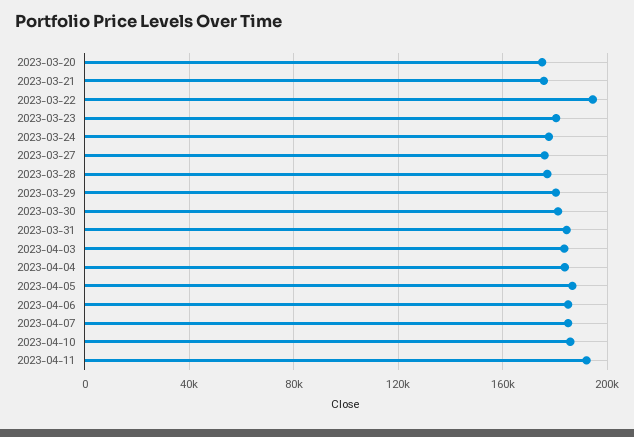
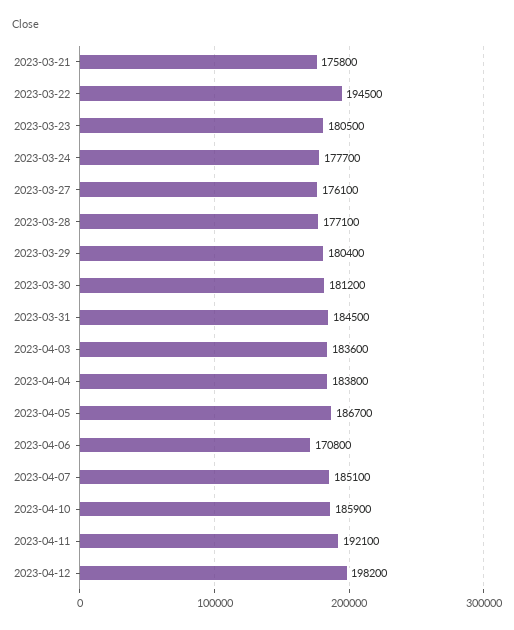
2023-03-20: 175000 -> none
2023-04-06: 185000 -> 170800
2023-04-12: none -> 198200

